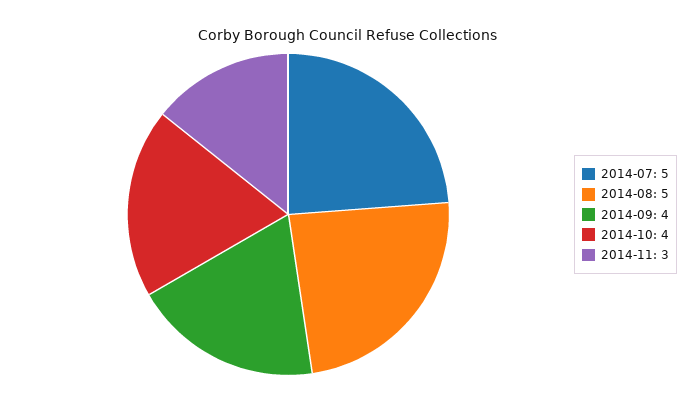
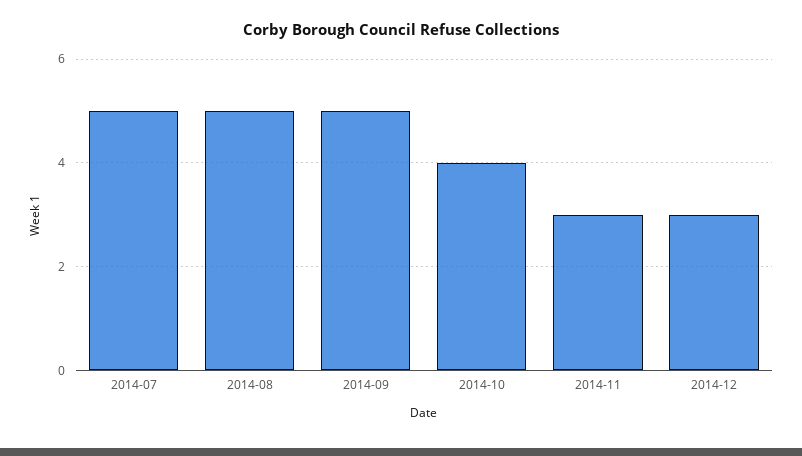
2014-09: 4 -> 5
2014-12: none -> 3

